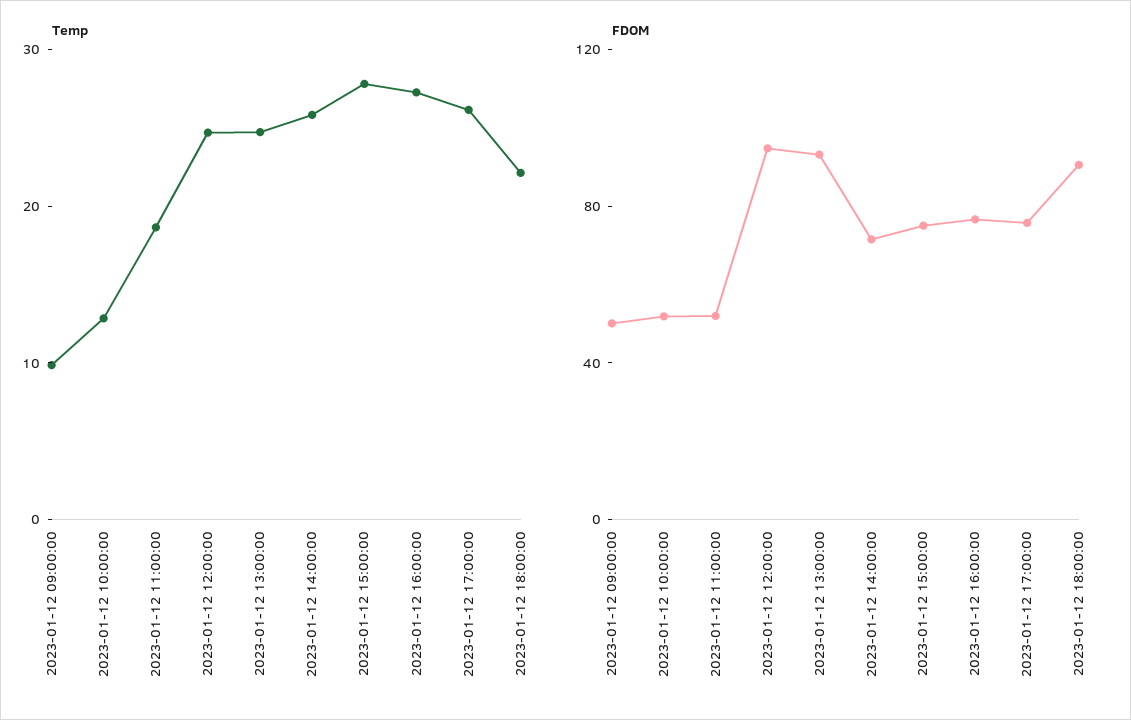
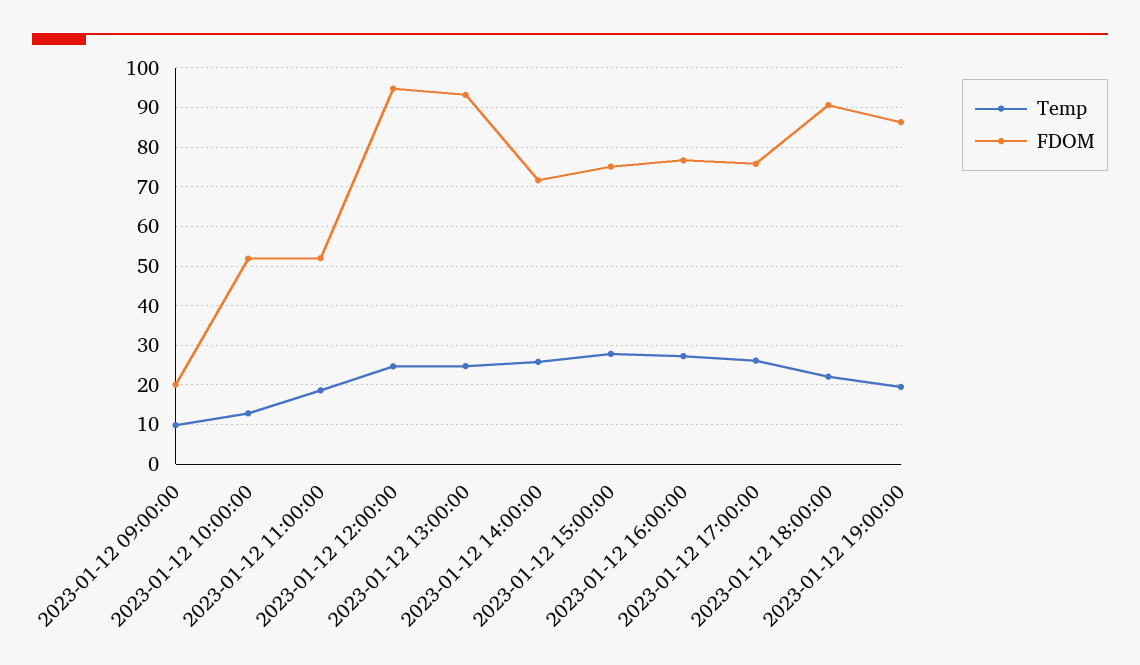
FDOM, 2023-01-12 09:00:00: 50 -> 20
Temp, 2023-01-12 19:00:00: none -> 20
FDOM, 2023-01-12 19:00:00: none -> 86

